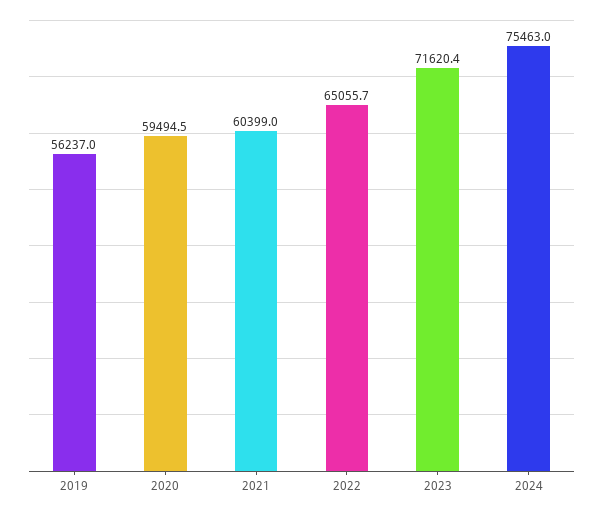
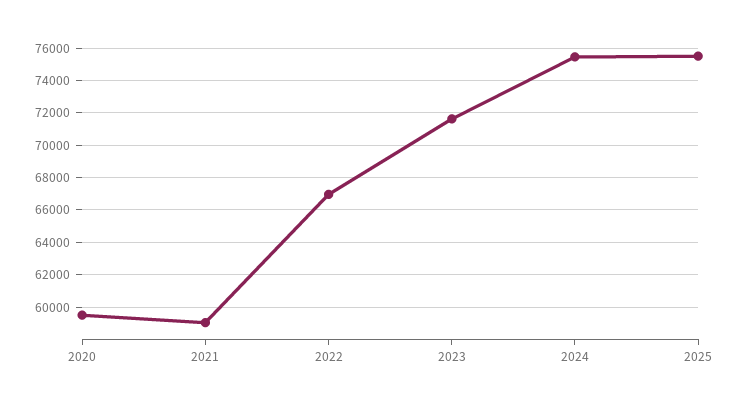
2019: 56237 -> none
2021: 60399 -> 59000
2022: 65055.7 -> 67000
2025: none -> 75500

